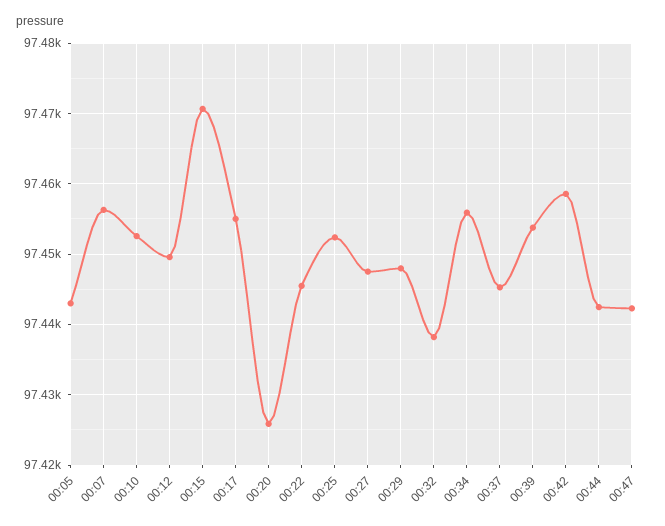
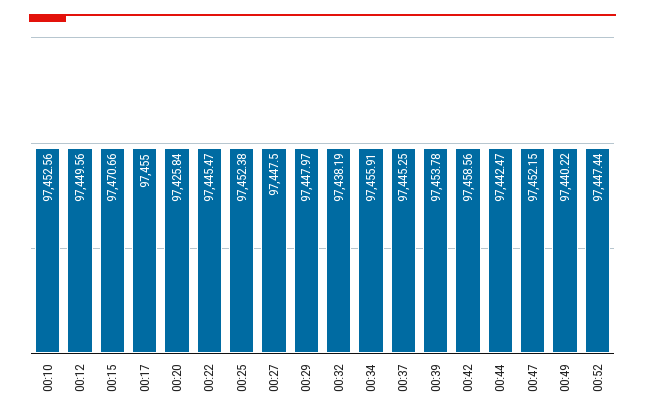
00:05: 97443 -> none
00:07: 97456 -> none
00:47: 97442 -> 97452.15
00:49: none -> 97440.22
00:52: none -> 97447.44

